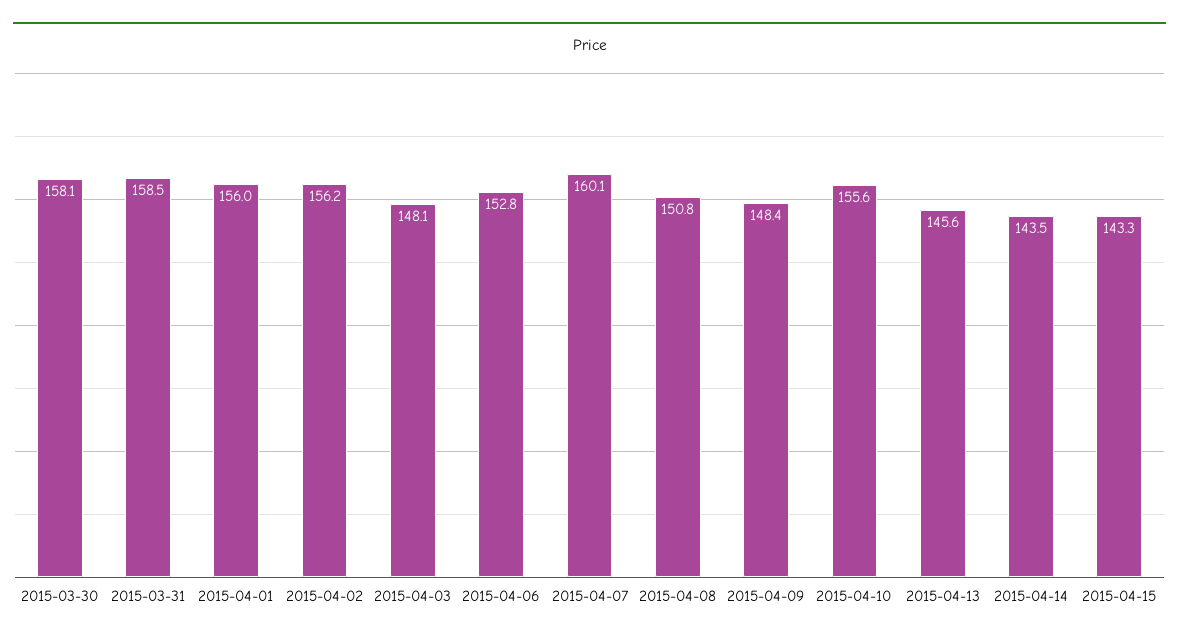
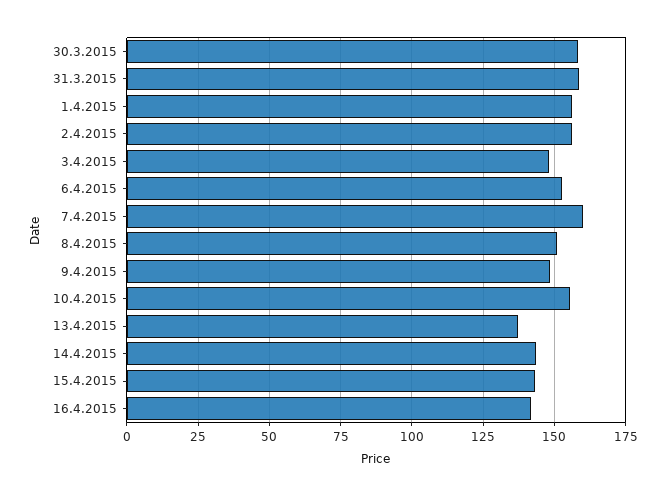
2015-04-13: 145.6 -> 137.5
16.4.2015: none -> 142.5

